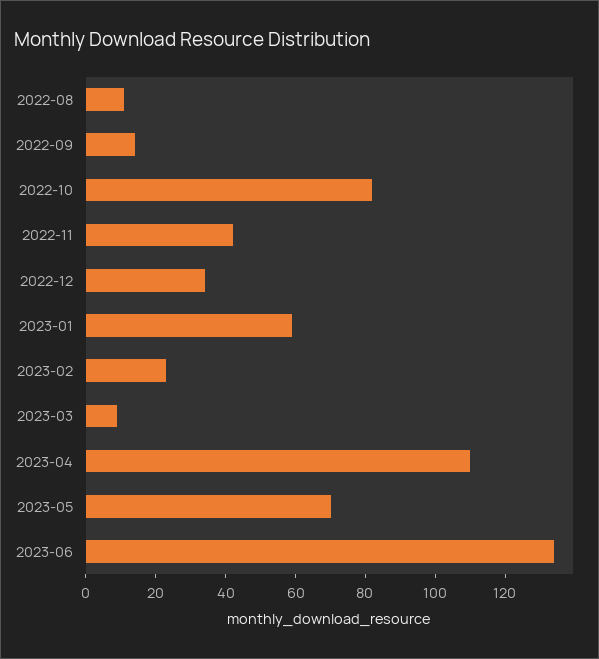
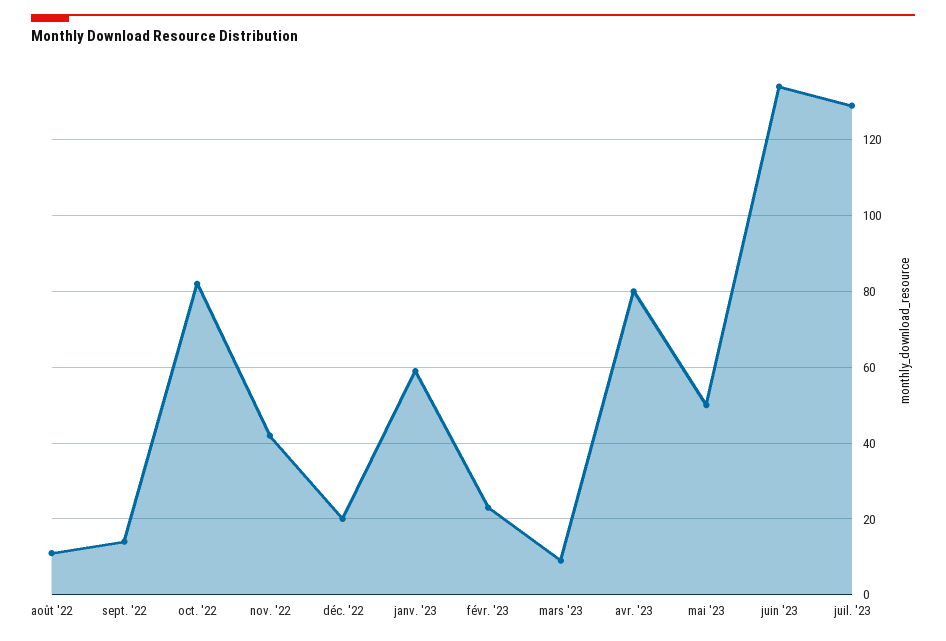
2022-12: 35 -> 20
2023-04: 110 -> 80
2023-05: 70 -> 50
juil. '23: none -> 130

